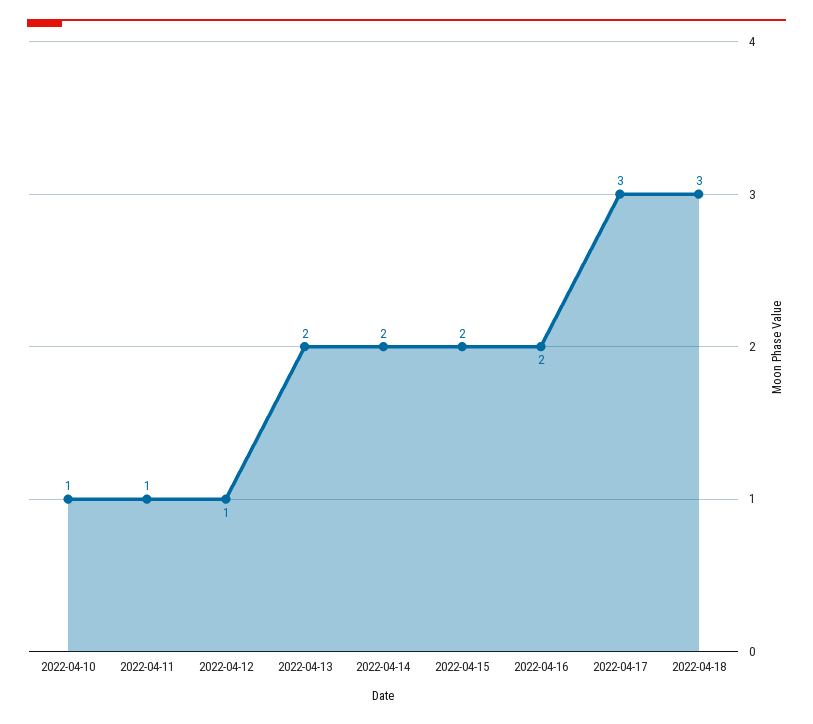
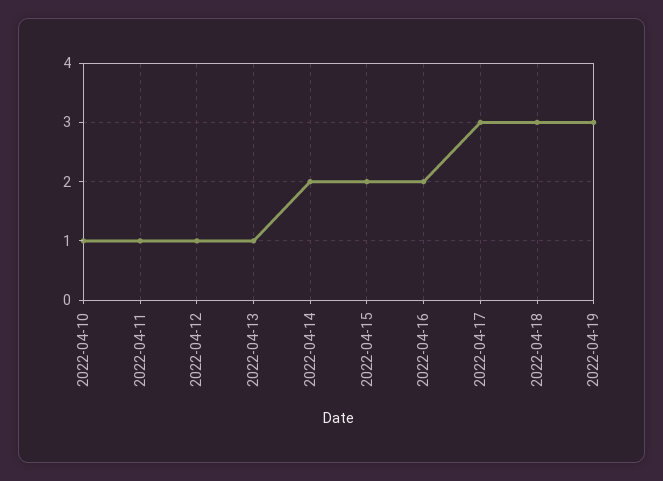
2022-04-13: 2 -> 1
2022-04-19: none -> 3

